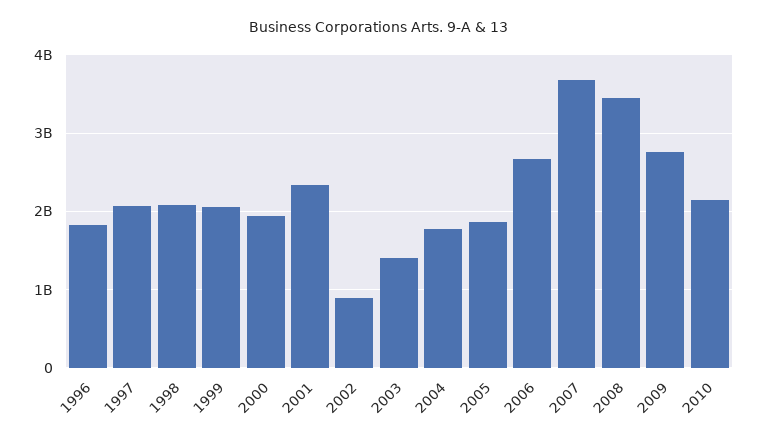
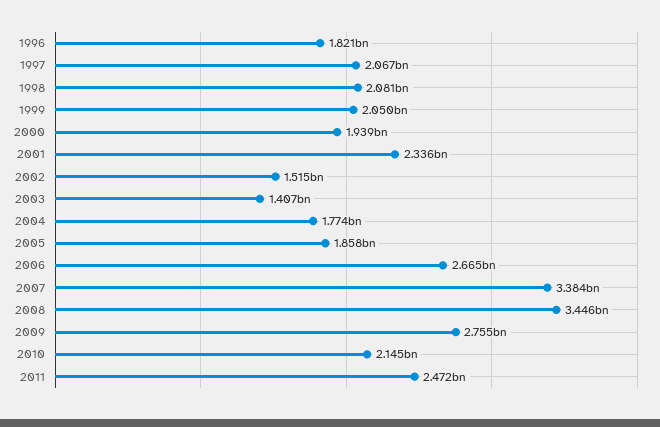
2002: 900000000 -> 1515000000
2007: 3700000000 -> 3384000000
2011: none -> 2472000000

